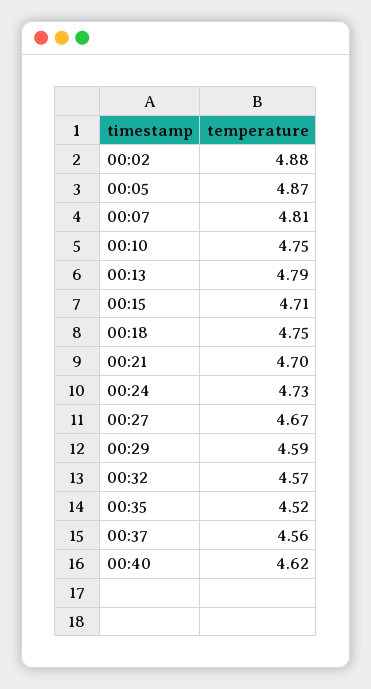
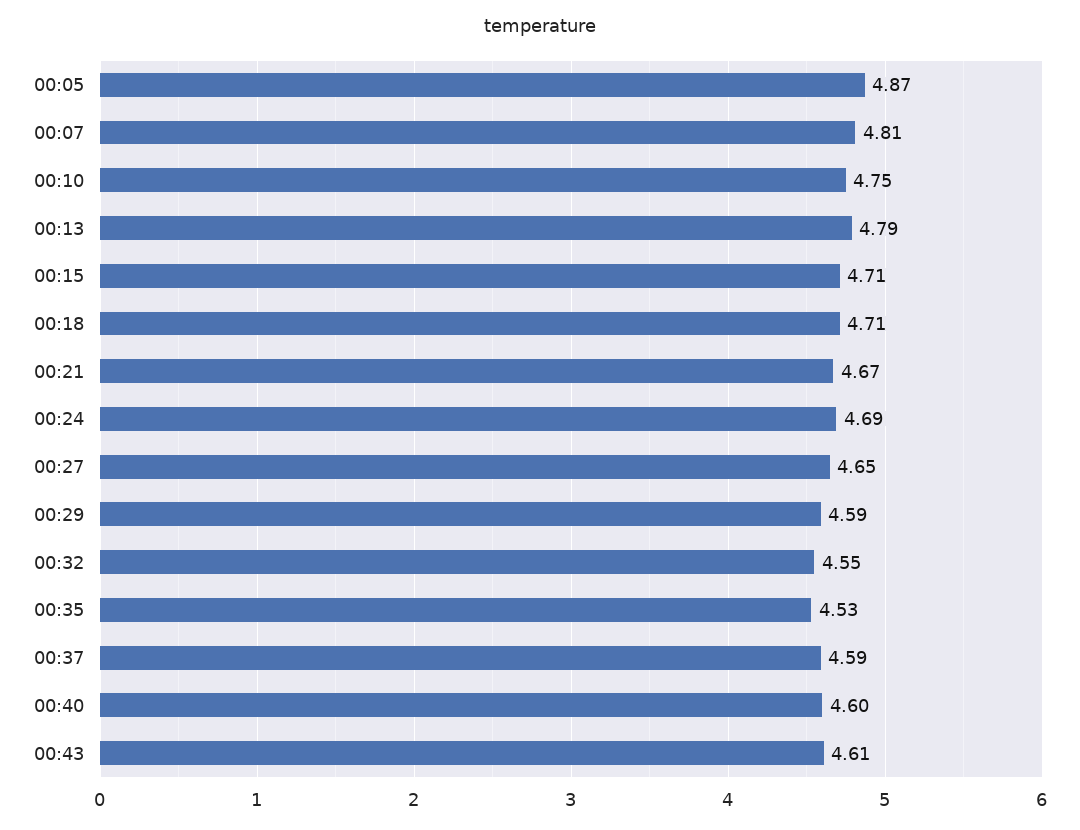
00:02: 4.88 -> none
00:18: 4.75 -> 4.71
00:21: 4.7 -> 4.67
00:24: 4.73 -> 4.69
00:27: 4.67 -> 4.65
00:32: 4.57 -> 4.55
00:35: 4.52 -> 4.53
00:37: 4.56 -> 4.59
00:40: 4.62 -> 4.6
00:43: none -> 4.61

